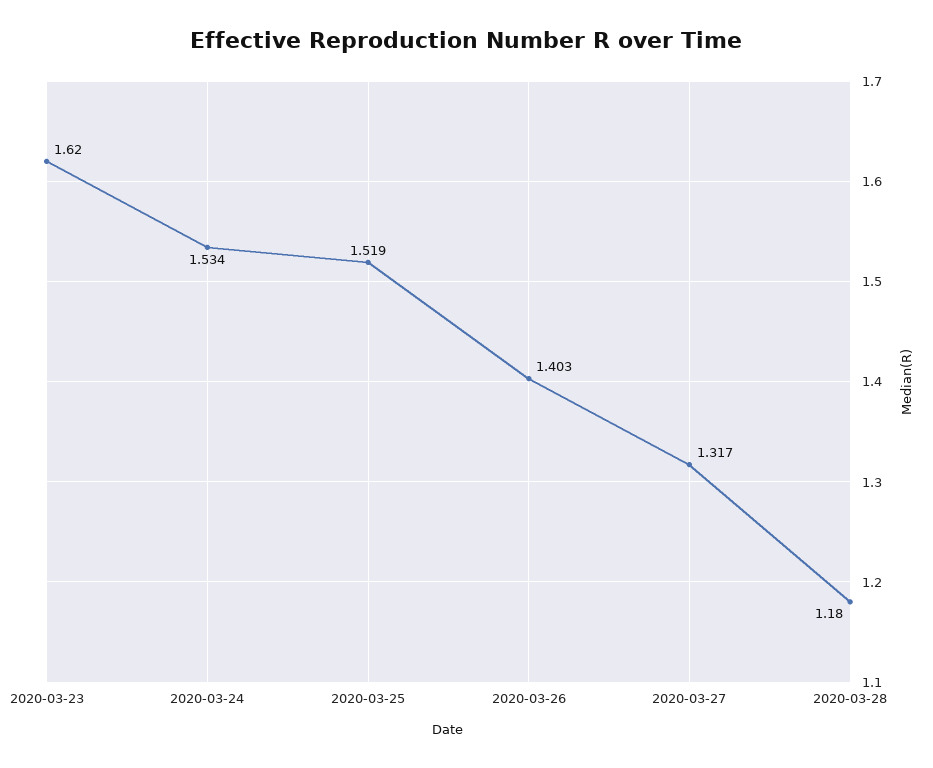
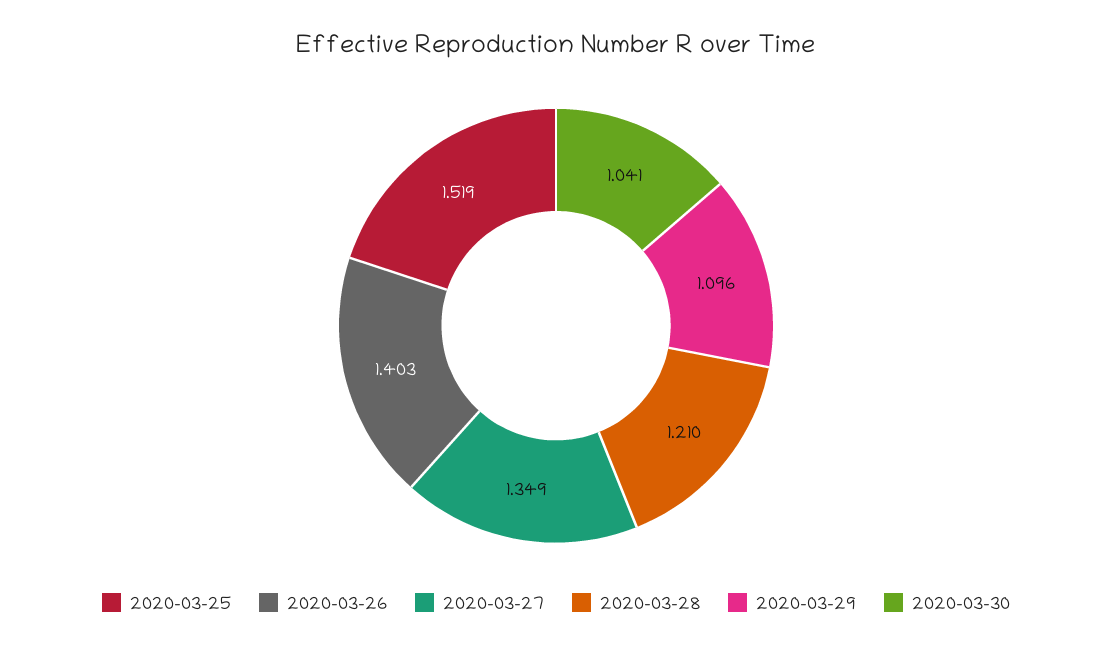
2020-03-23: 1.62 -> none
2020-03-24: 1.534 -> none
2020-03-27: 1.317 -> 1.349
2020-03-28: 1.18 -> 1.21
2020-03-29: none -> 1.096
2020-03-30: none -> 1.041

